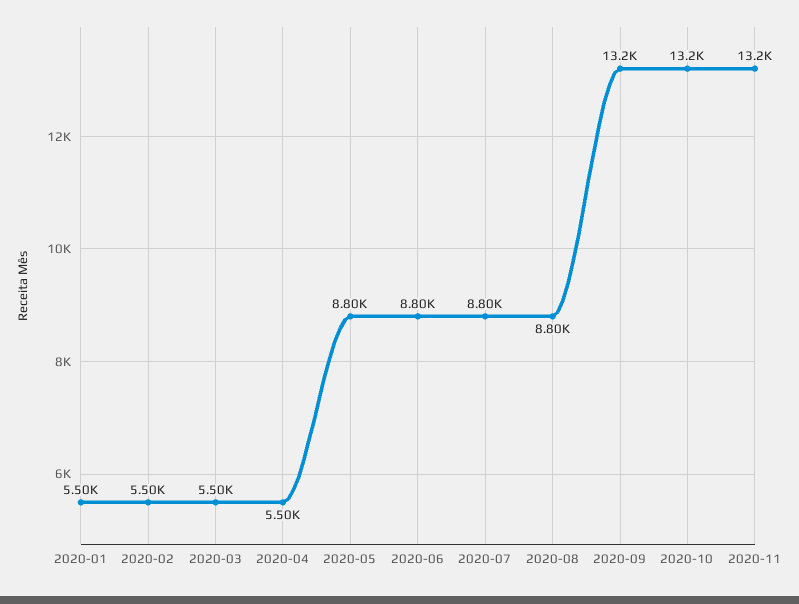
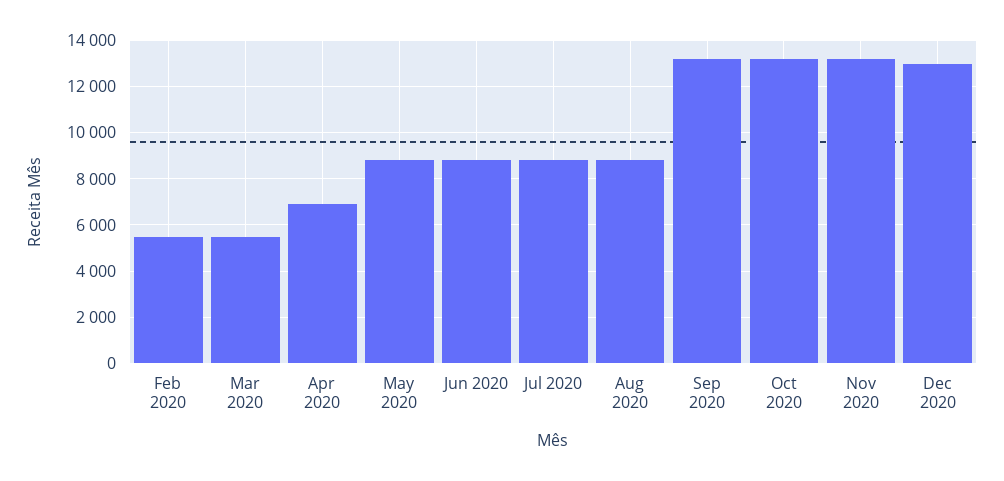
2020-01: 5500 -> none
2020-04: 5500 -> 7000
Dec 2020: none -> 13000

